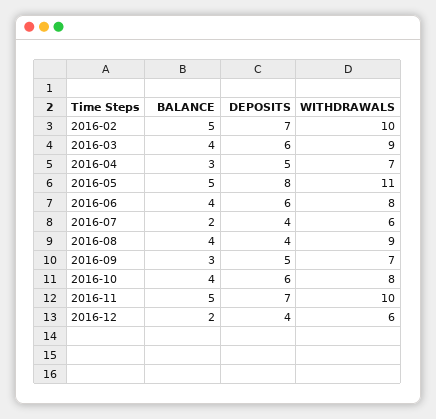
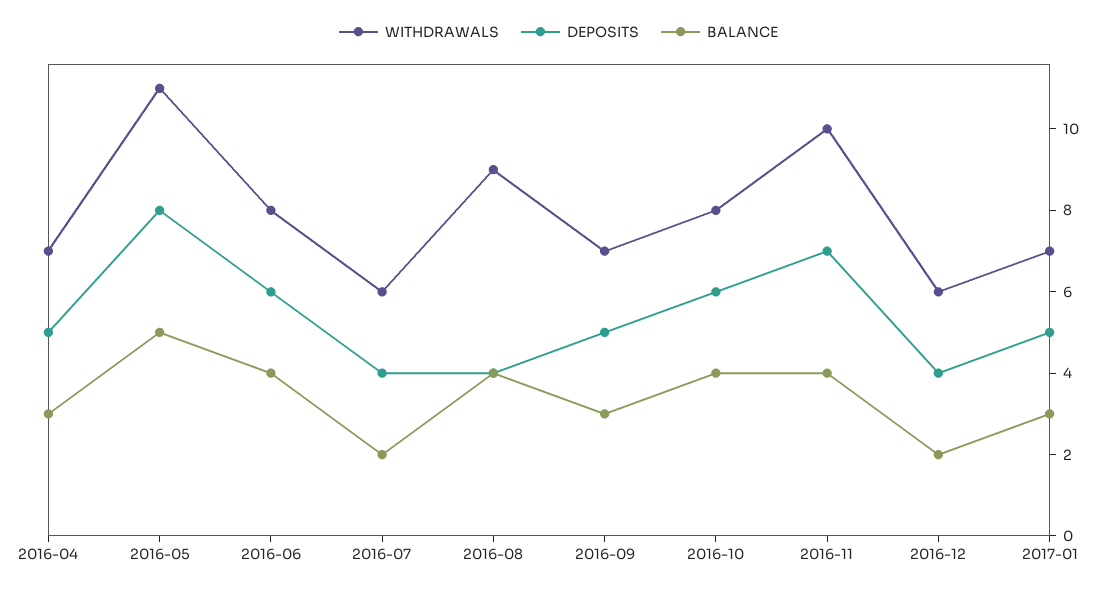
BALANCE, 2016-02: 5 -> none
DEPOSITS, 2016-02: 7 -> none
WITHDRAWALS, 2016-02: 10 -> none
BALANCE, 2016-03: 4 -> none
DEPOSITS, 2016-03: 6 -> none
WITHDRAWALS, 2016-03: 9 -> none
BALANCE, 2016-11: 5 -> 4
WITHDRAWALS, 2017-01: none -> 7
DEPOSITS, 2017-01: none -> 5
BALANCE, 2017-01: none -> 3

